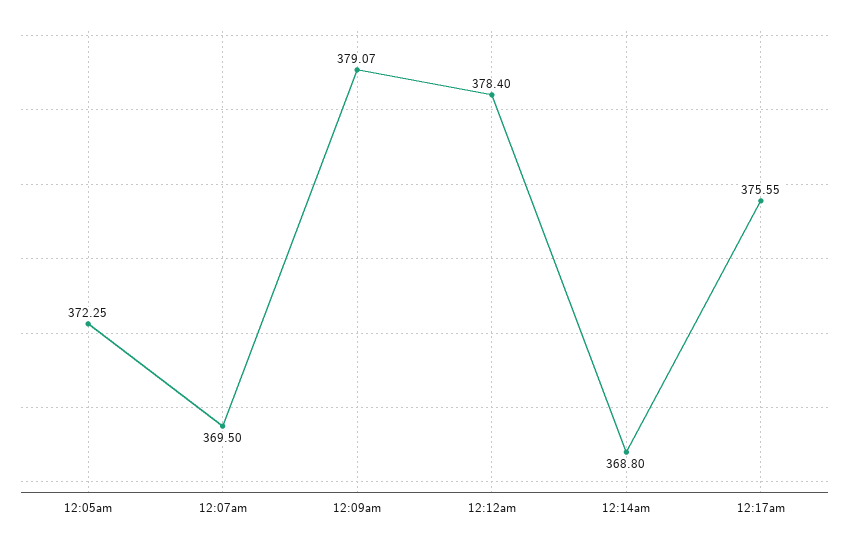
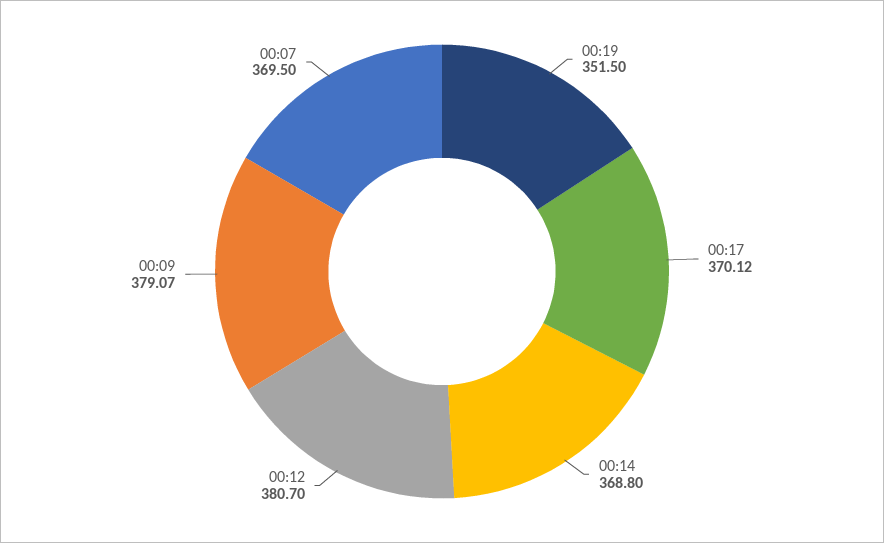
12:05am: 372.25 -> none
12:12am: 378.4 -> 380.7
12:17am: 375.55 -> 370.12
00:19: none -> 351.5

